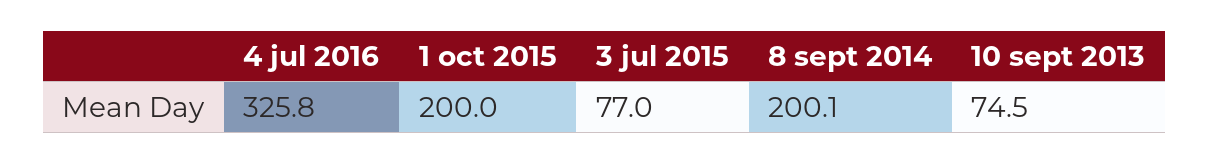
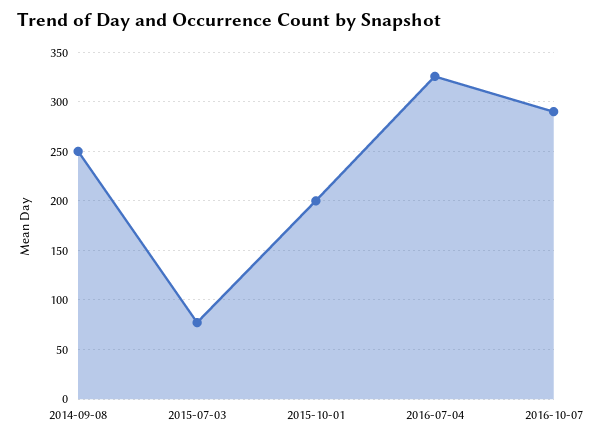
8 sept 2014: 200.1 -> 250
10 sept 2013: 74.5 -> none
2016-10-07: none -> 290

